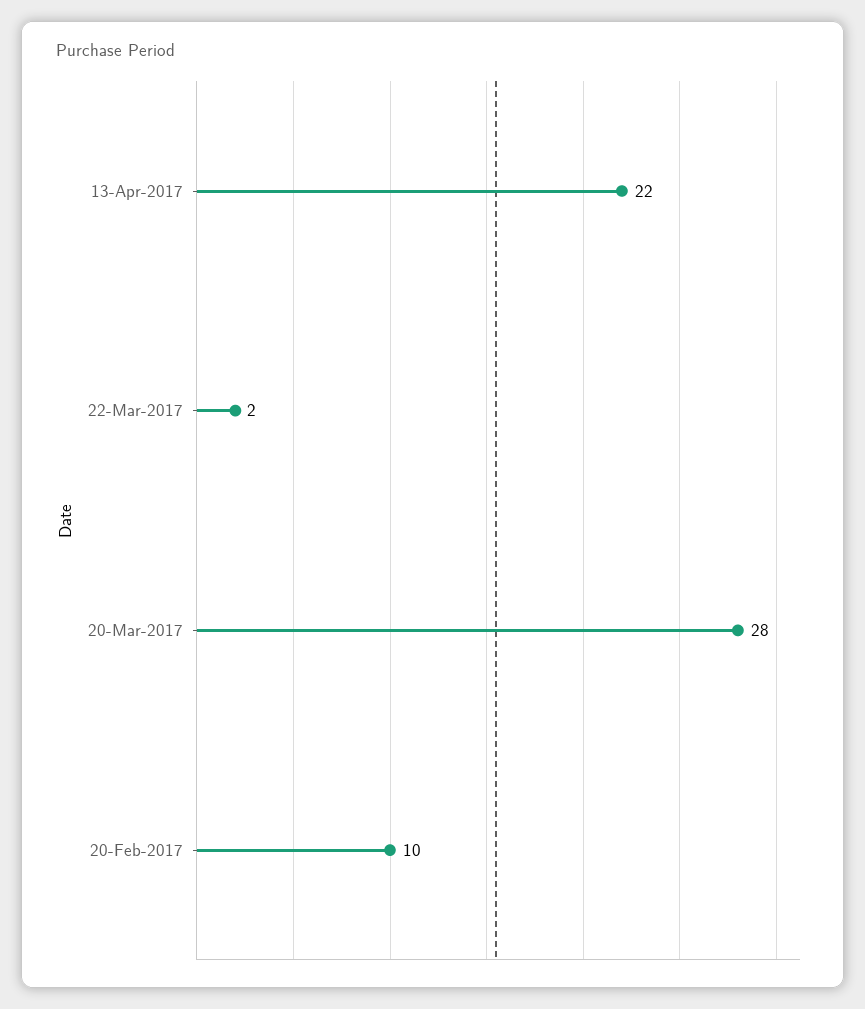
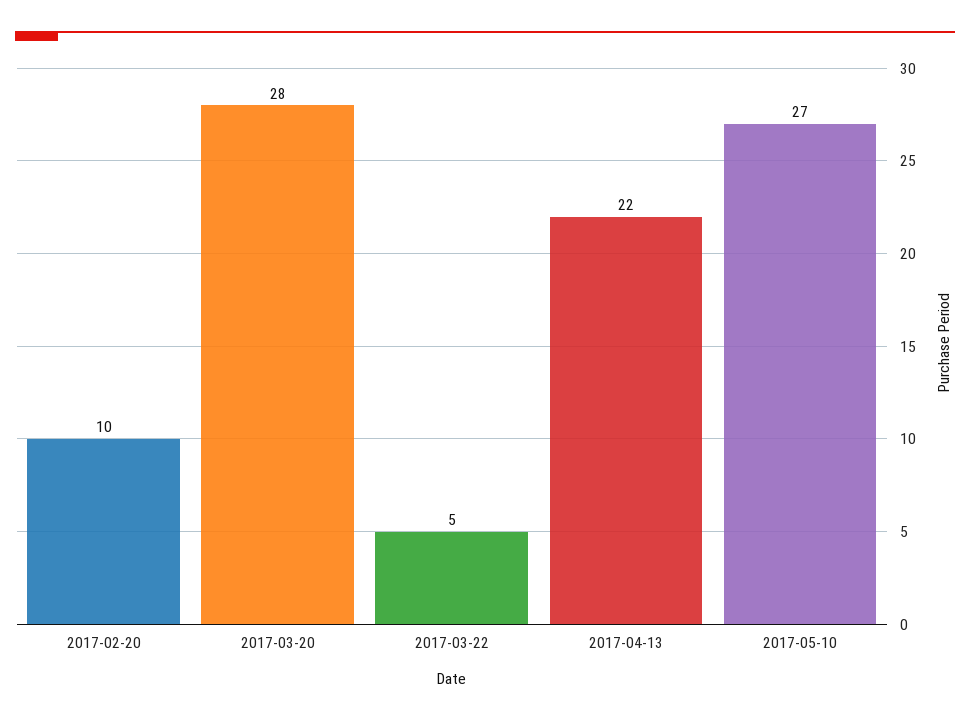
22-Mar-2017: 2 -> 5
2017-05-10: none -> 27

